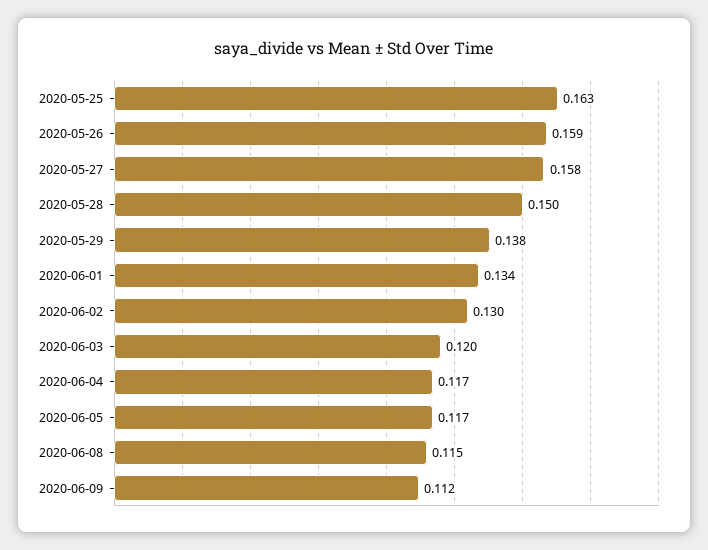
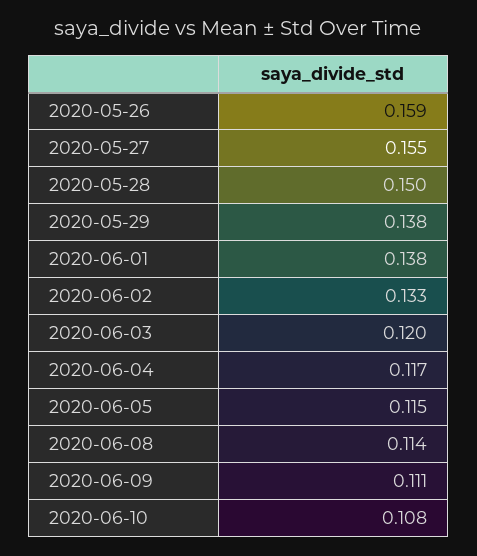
2020-05-25: 0.163 -> none
2020-05-27: 0.158 -> 0.155
2020-06-01: 0.134 -> 0.138
2020-06-02: 0.13 -> 0.133
2020-06-05: 0.117 -> 0.115
2020-06-08: 0.115 -> 0.114
2020-06-09: 0.112 -> 0.111
2020-06-10: none -> 0.108

